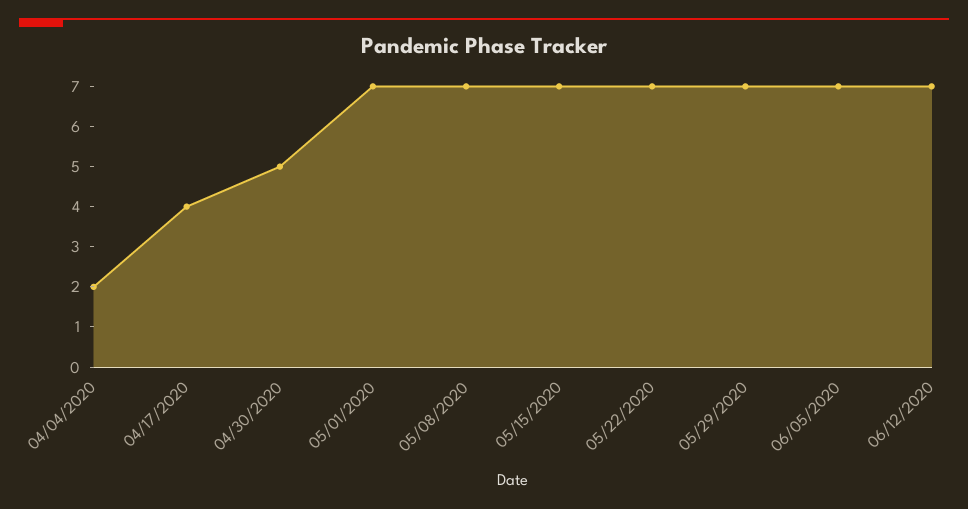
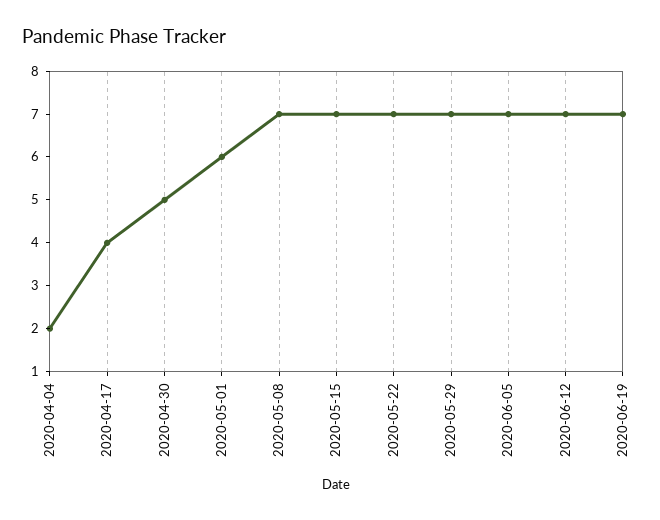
05/01/2020: 7 -> 6
2020-06-19: none -> 7

